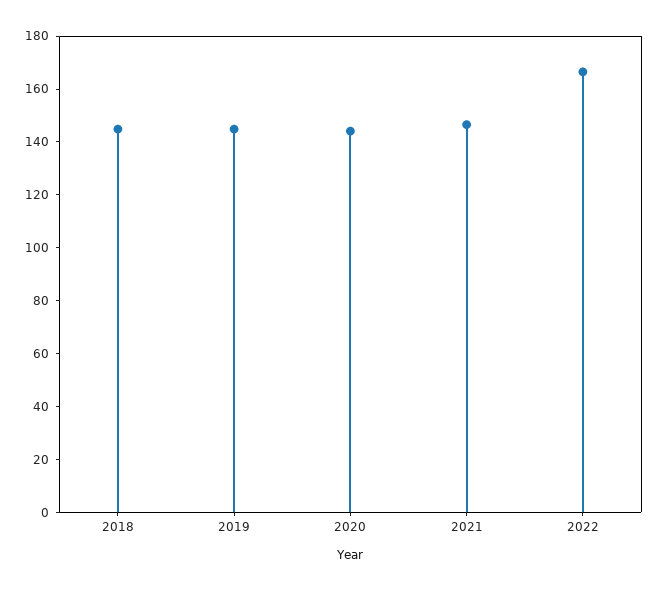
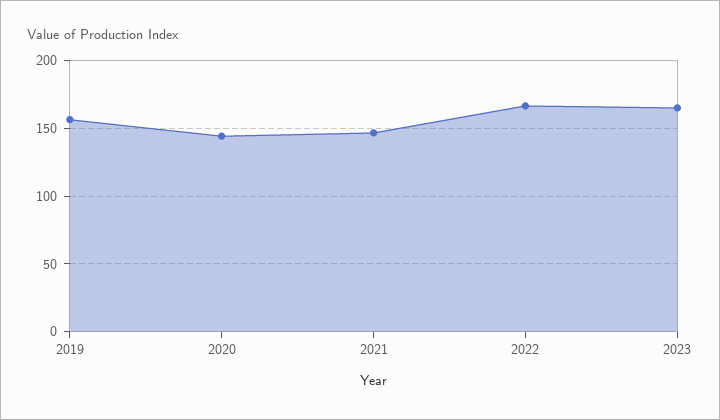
2018: 145 -> none
2019: 145 -> 155
2023: none -> 165

